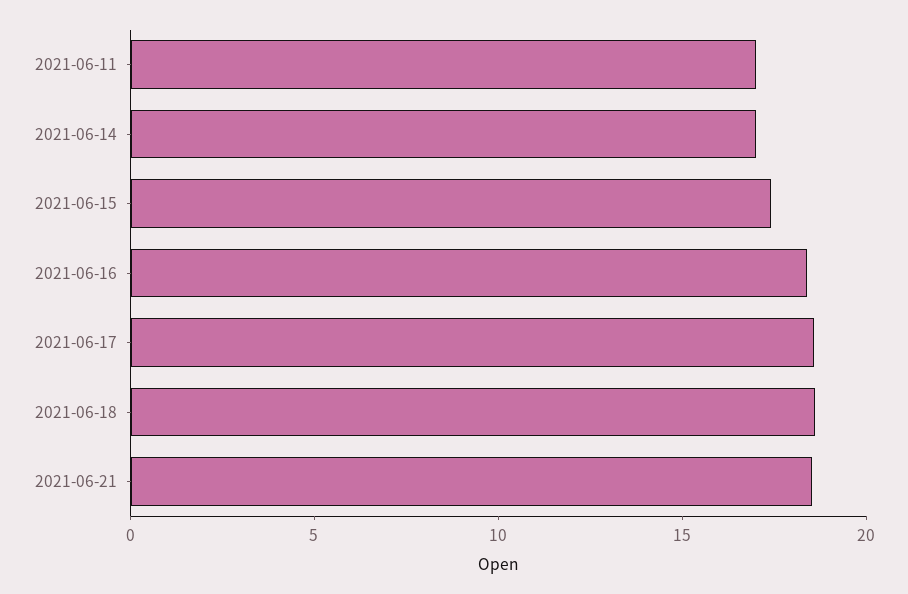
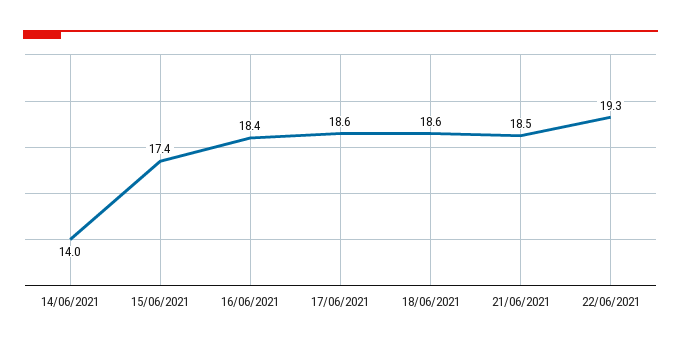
2021-06-11: 17 -> none
2021-06-14: 17 -> 14
22/06/2021: none -> 19.3

